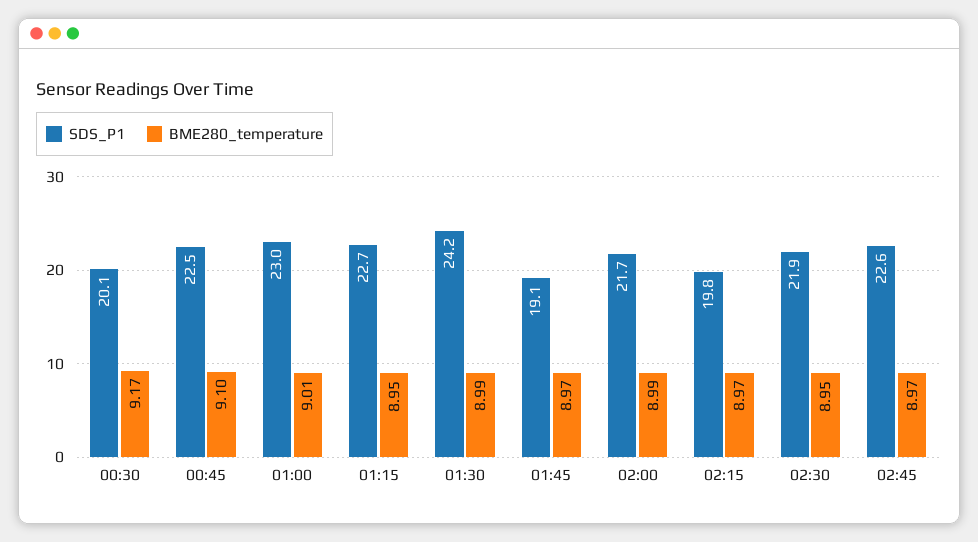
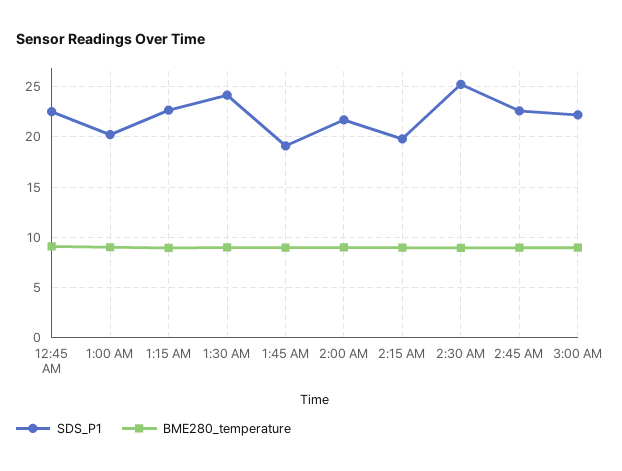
SDS_P1, 00:30: 20.1 -> none
BME280_temperature, 00:30: 9.17 -> none
SDS_P1, 01:00: 23 -> 20
SDS_P1, 02:30: 21.9 -> 25
SDS_P1, 3:00 AM: none -> 22
BME280_temperature, 3:00 AM: none -> 9

